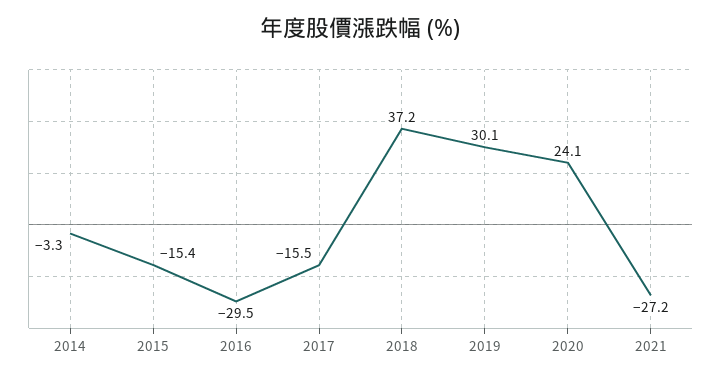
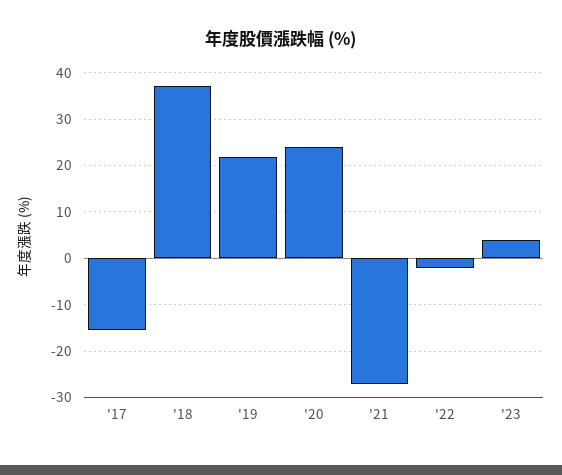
2014: -3.3 -> none
2015: -15.4 -> none
2016: -29.5 -> none
2019: 30.1 -> 22
'22: none -> -2
'23: none -> 4

